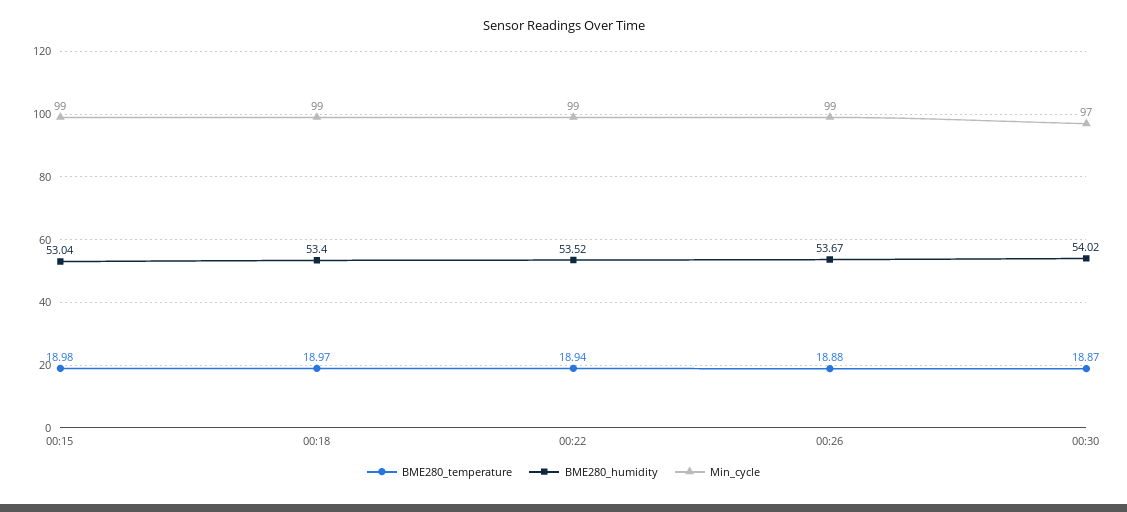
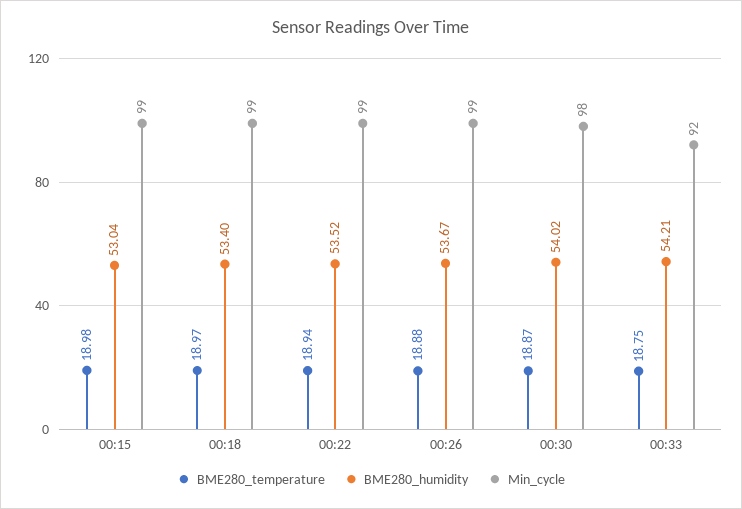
Min_cycle, 00:30: 97 -> 98
BME280_temperature, 00:33: none -> 18.75
BME280_humidity, 00:33: none -> 54.21
Min_cycle, 00:33: none -> 92

